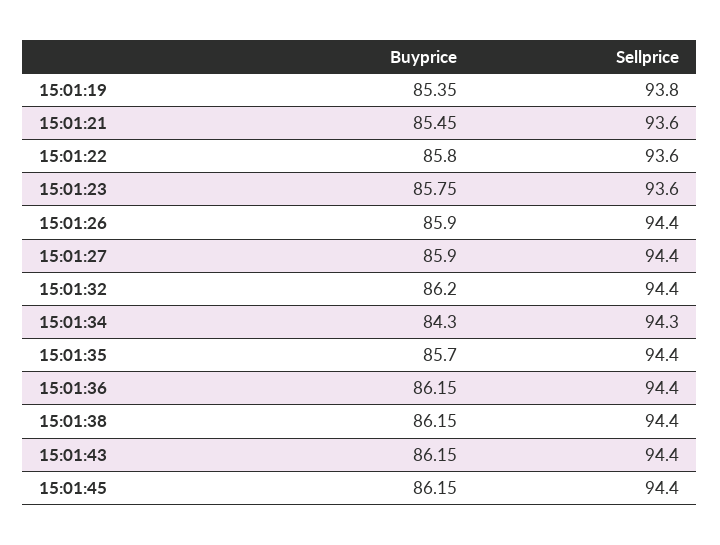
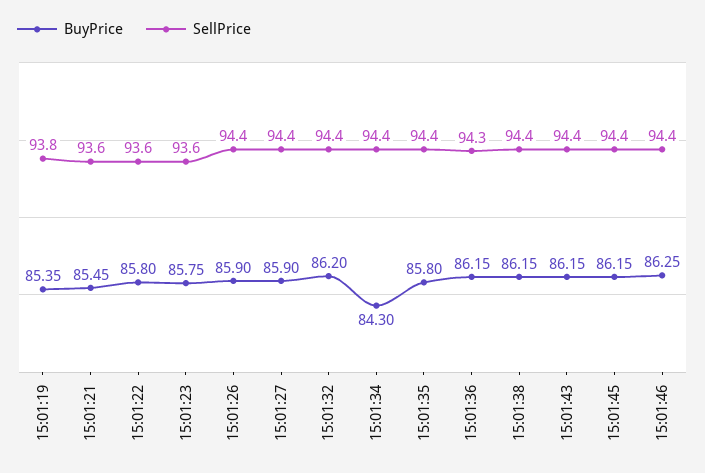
Sellprice, 15:01:34: 94.3 -> 94.4
Buyprice, 15:01:35: 85.7 -> 85.8
Sellprice, 15:01:36: 94.4 -> 94.3
Buyprice, 15:01:46: none -> 86.25
Sellprice, 15:01:46: none -> 94.4

